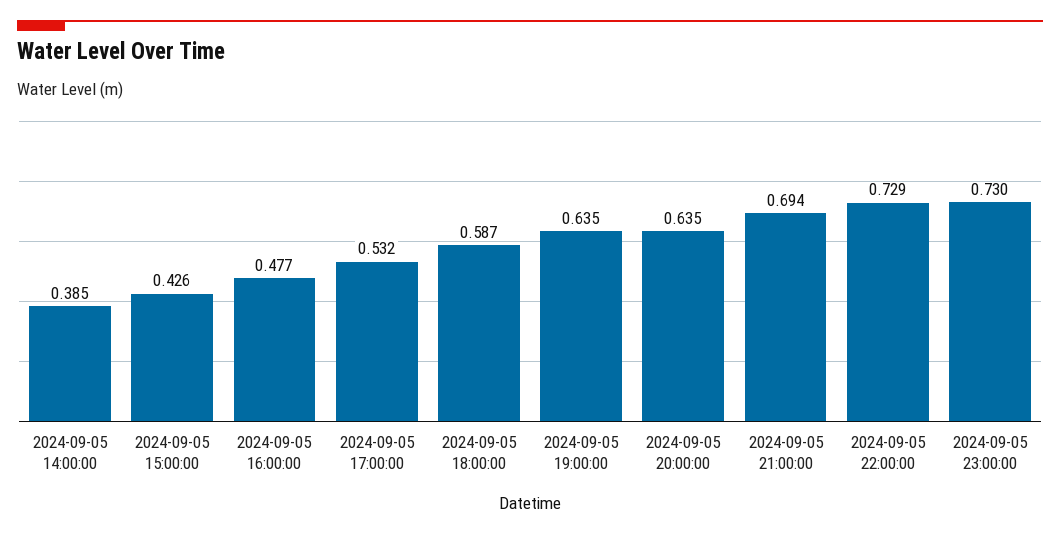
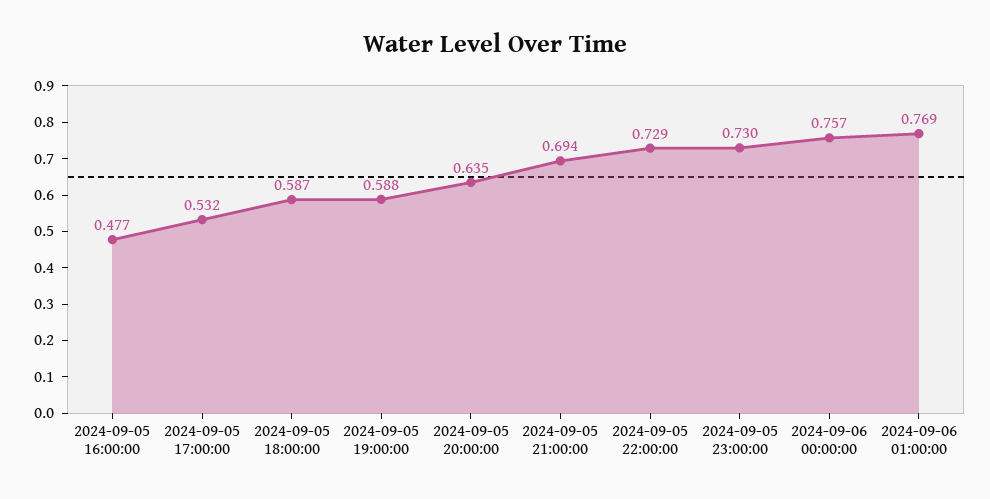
2024-09-05 14:00:00: 0.385 -> none
2024-09-05 15:00:00: 0.426 -> none
2024-09-05 19:00:00: 0.635 -> 0.588
2024-09-06 00:00:00: none -> 0.757
2024-09-06 01:00:00: none -> 0.769

